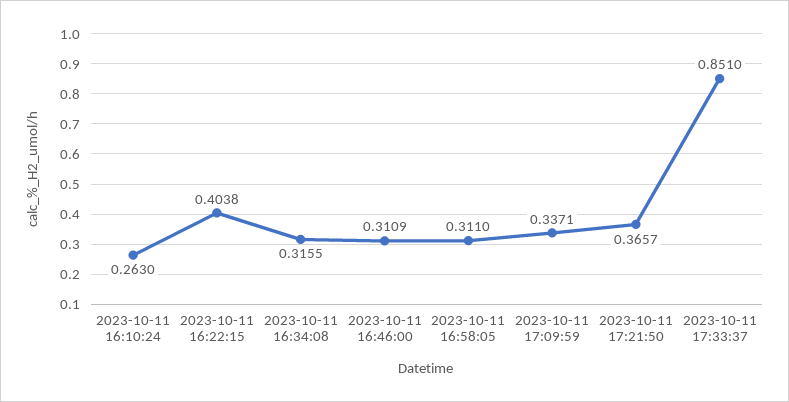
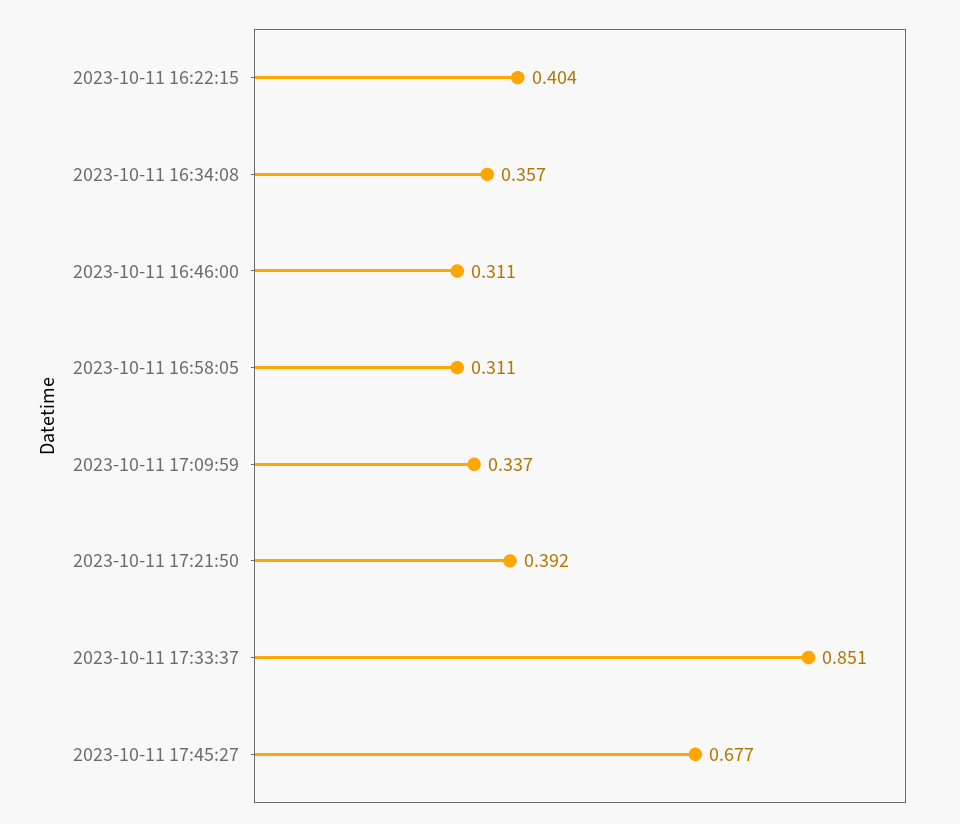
2023-10-11 16:10:24: 0.263 -> none
2023-10-11 16:34:08: 0.3155 -> 0.357
2023-10-11 17:21:50: 0.3657 -> 0.392
2023-10-11 17:45:27: none -> 0.677

